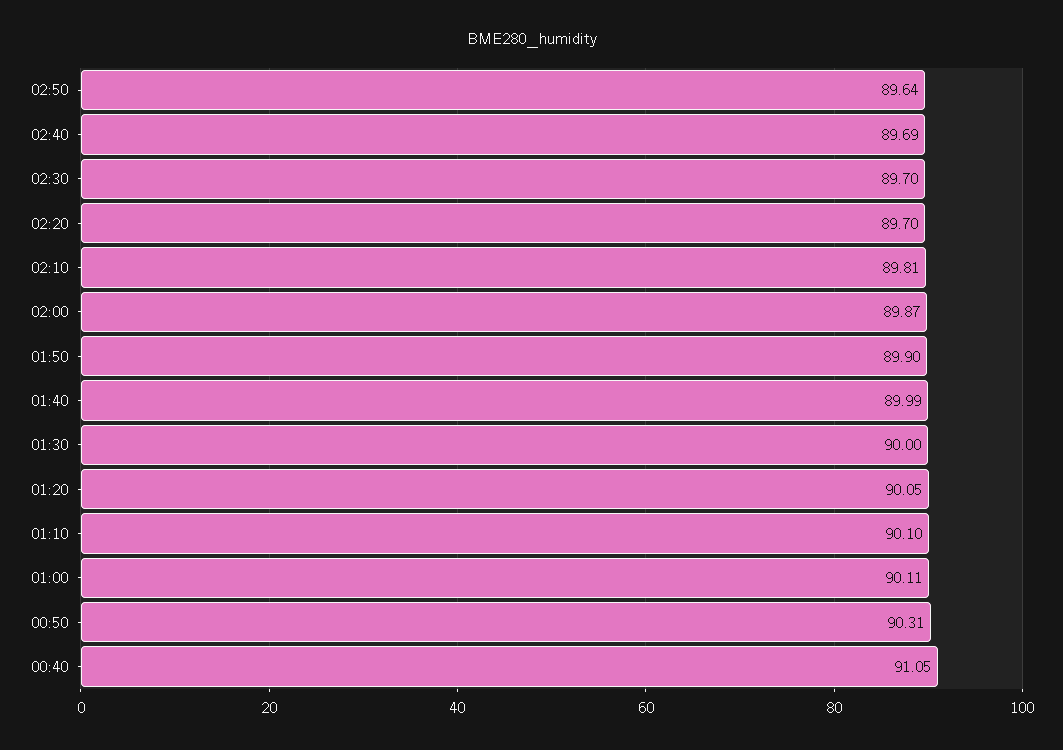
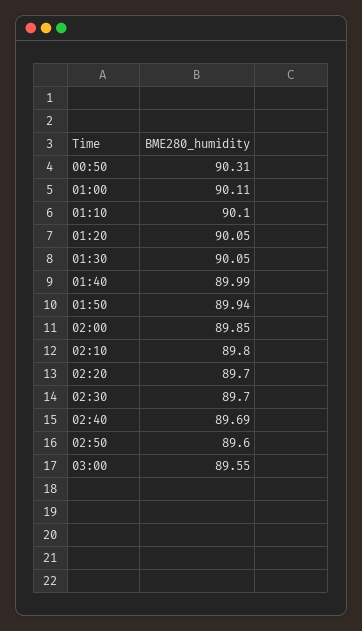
02:50: 89.64 -> 89.6
02:10: 89.81 -> 89.8
02:00: 89.87 -> 89.85
01:50: 89.9 -> 89.94
01:30: 90 -> 90.05
00:40: 91.05 -> none
03:00: none -> 89.55

